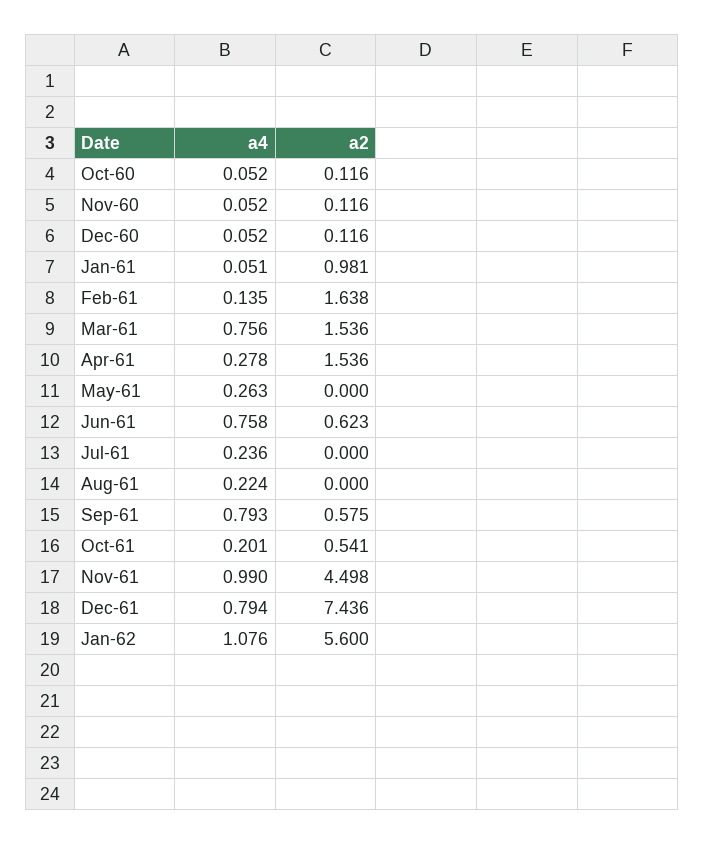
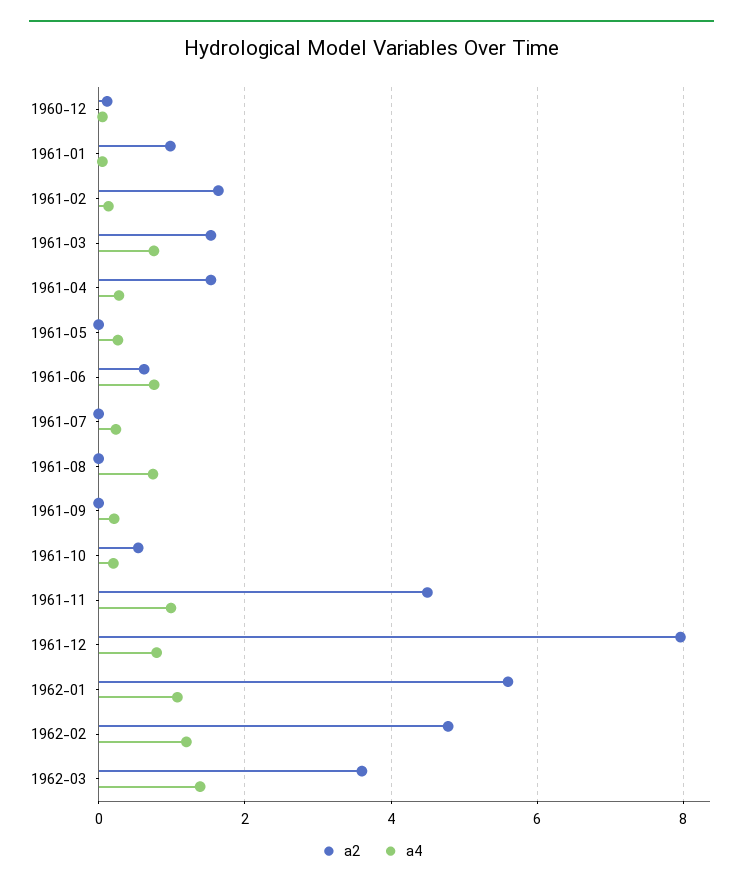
a4, Oct-60: 0.052 -> none
a2, Oct-60: 0.116 -> none
a4, Nov-60: 0.052 -> none
a2, Nov-60: 0.116 -> none
a4, Aug-61: 0.224 -> 0.8
a4, Sep-61: 0.793 -> 0.2
a2, Sep-61: 0.575 -> 0
a2, Dec-61: 7.436 -> 8
a2, 1962-02: none -> 4.8
a4, 1962-02: none -> 1.2
a2, 1962-03: none -> 3.6
a4, 1962-03: none -> 1.4

